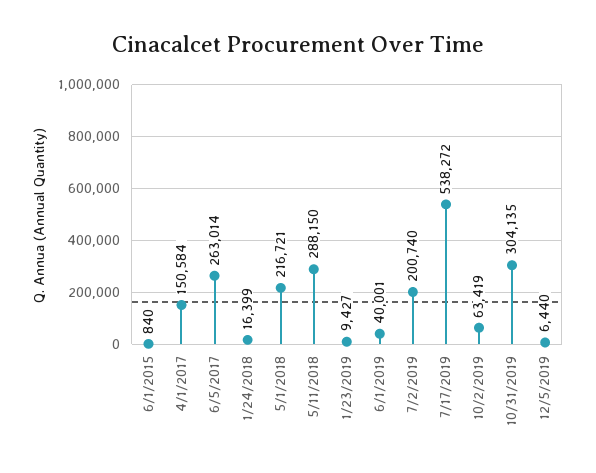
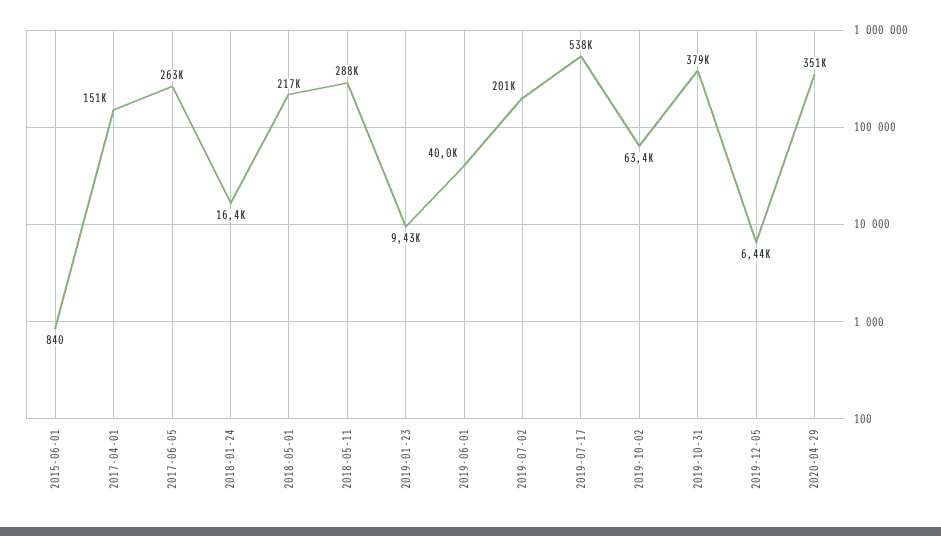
10/31/2019: 304135 -> 379000
2020-04-29: none -> 351000

